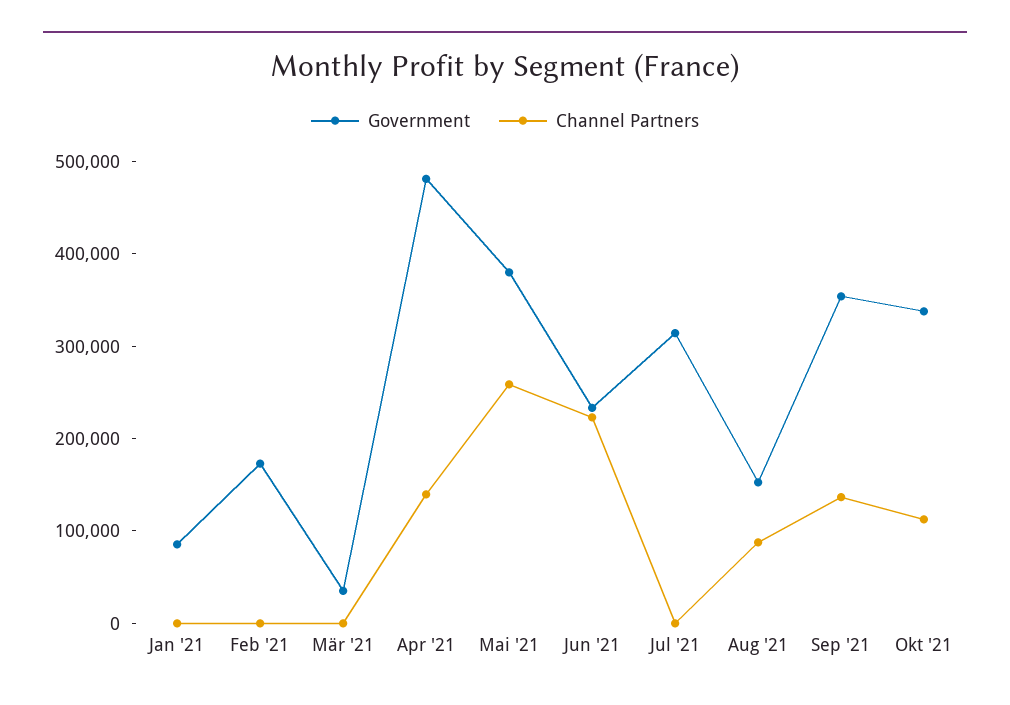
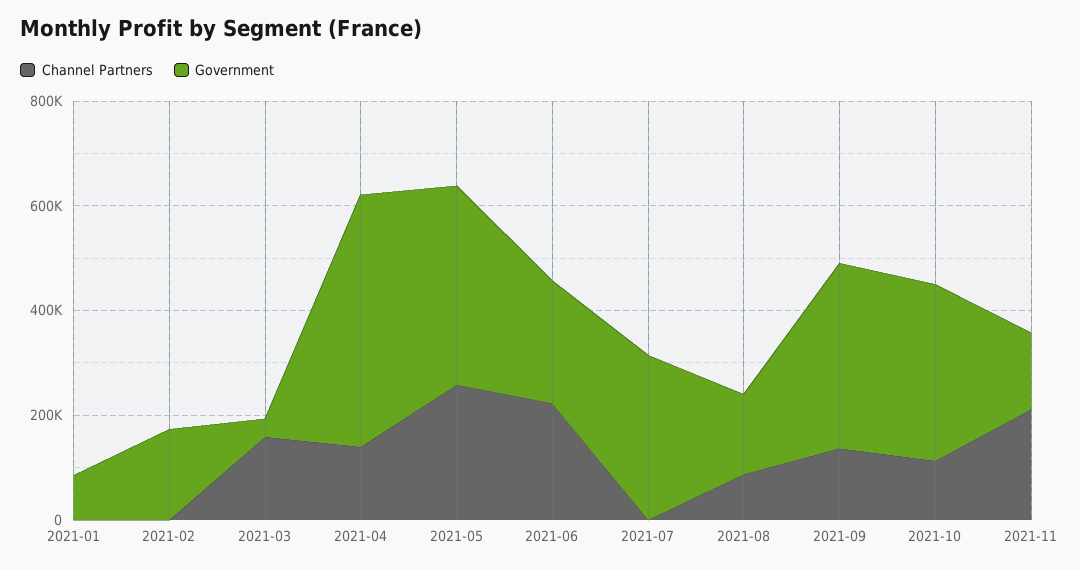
Channel Partners, Mär '21: 0 -> 150000
Channel Partners, 2021-11: none -> 200000
Government, 2021-11: none -> 150000

